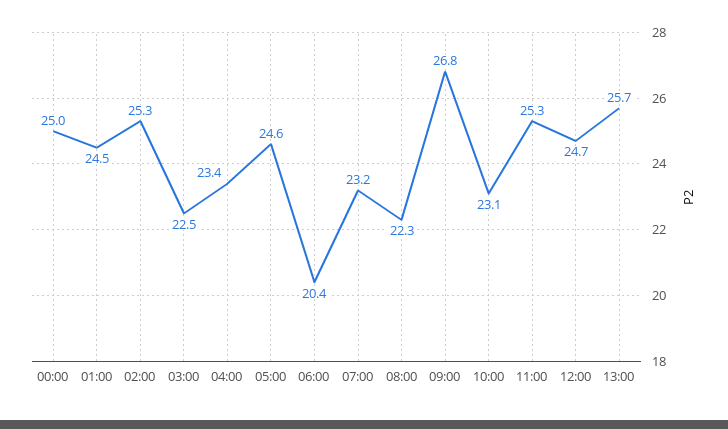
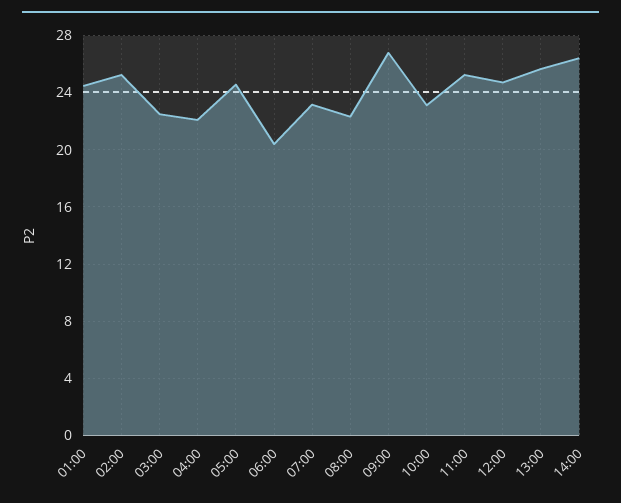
00:00: 25 -> none
04:00: 23.4 -> 22
14:00: none -> 26.5

